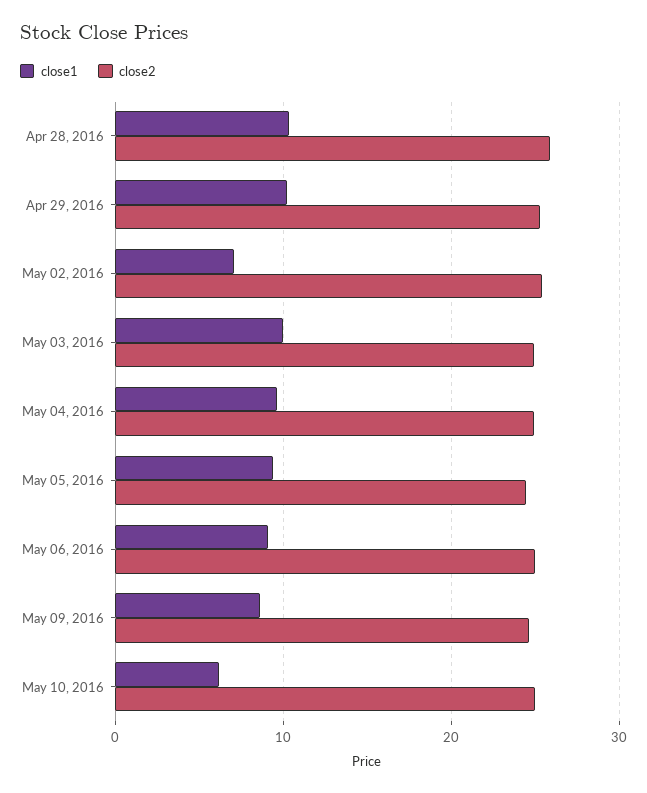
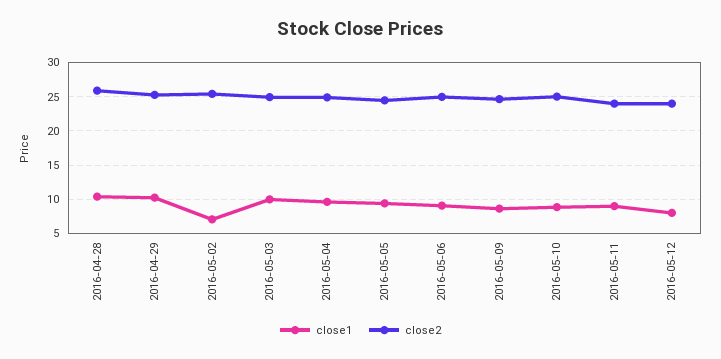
close1, May 10, 2016: 6 -> 9
close1, 2016-05-11: none -> 9
close2, 2016-05-11: none -> 24
close1, 2016-05-12: none -> 8
close2, 2016-05-12: none -> 24

